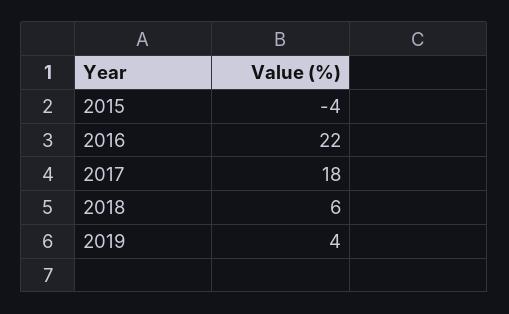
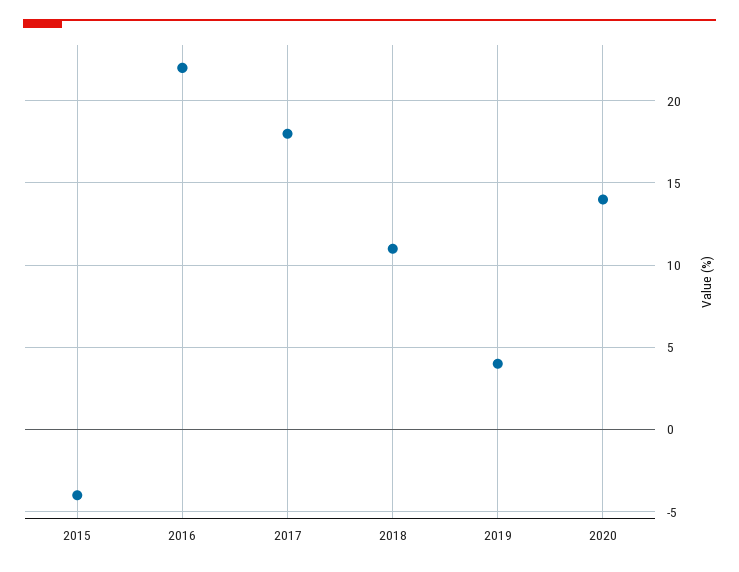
2018: 6 -> 11
2020: none -> 14

